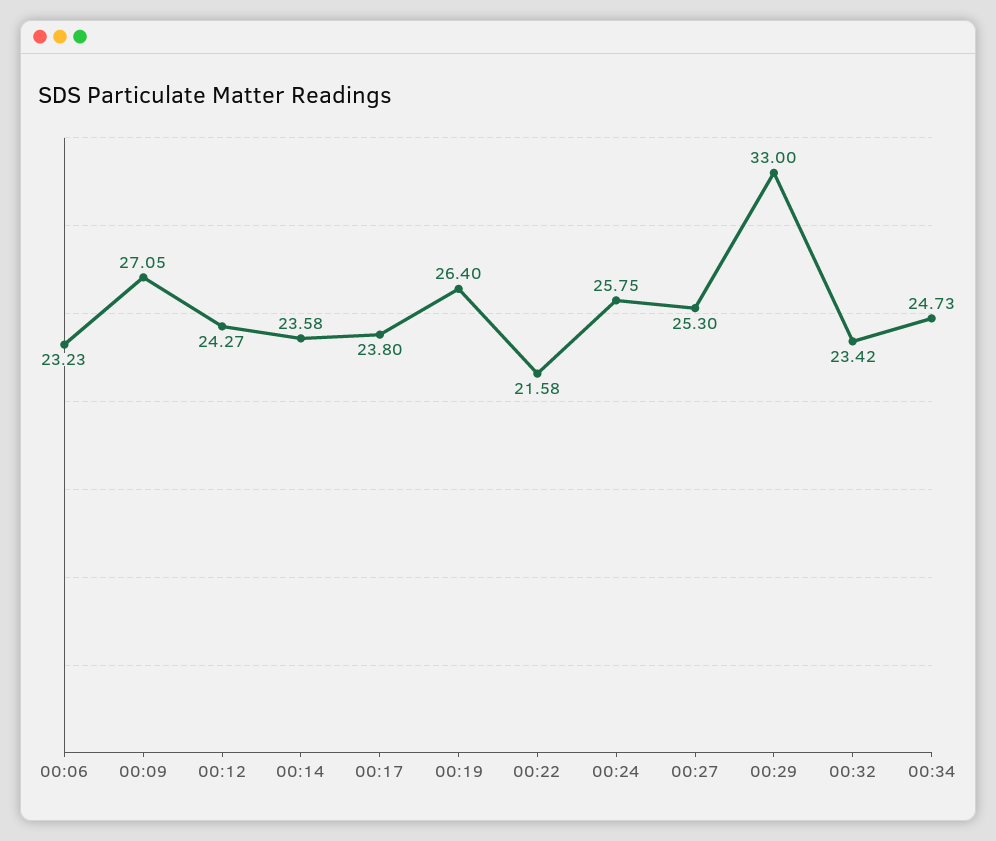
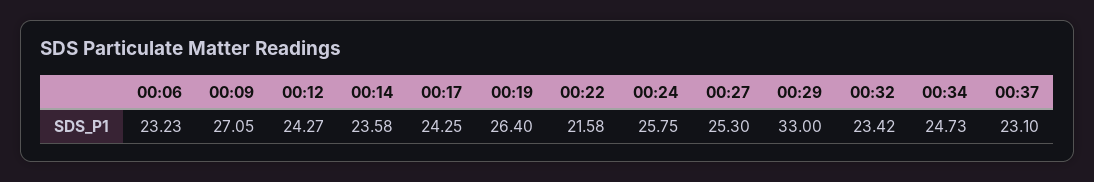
00:17: 23.8 -> 24.25
00:37: none -> 23.1

